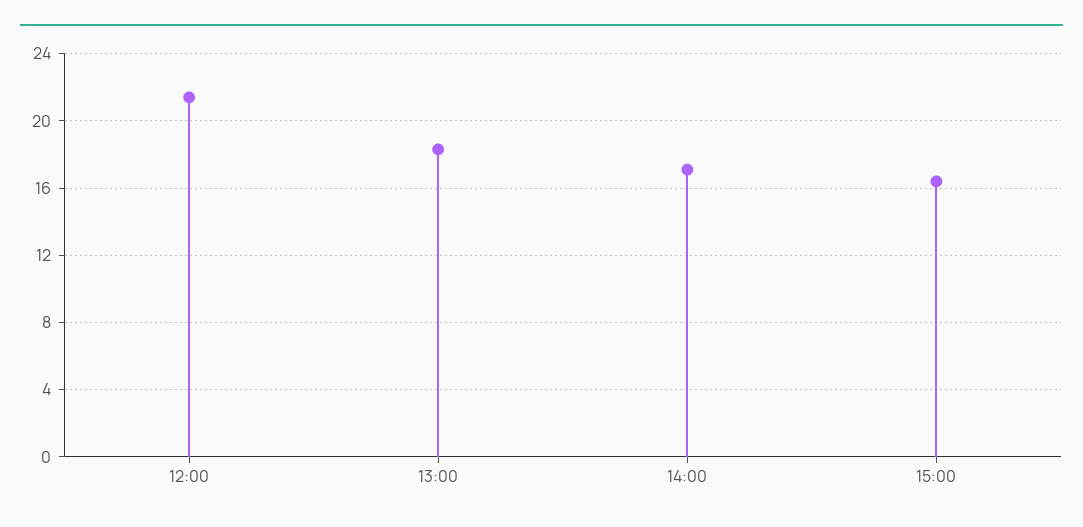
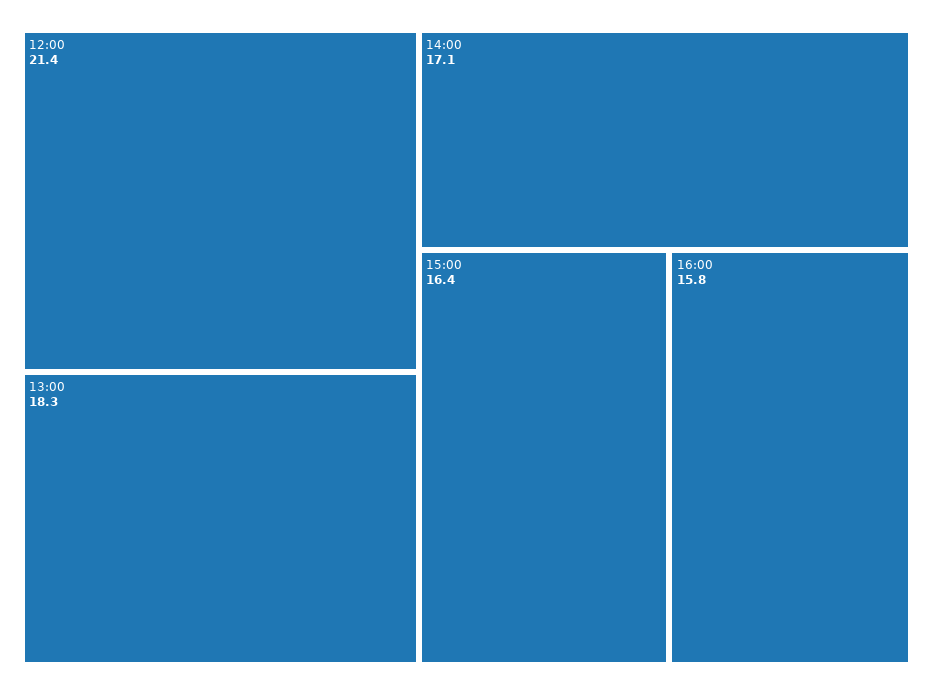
16:00: none -> 15.8

